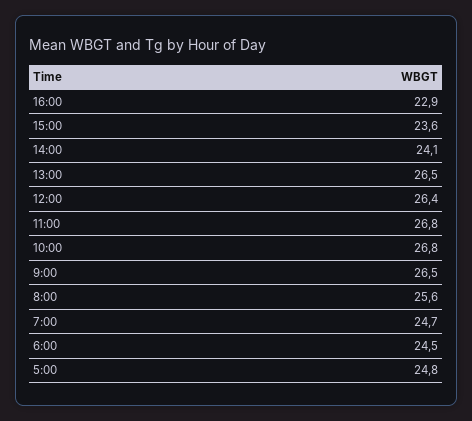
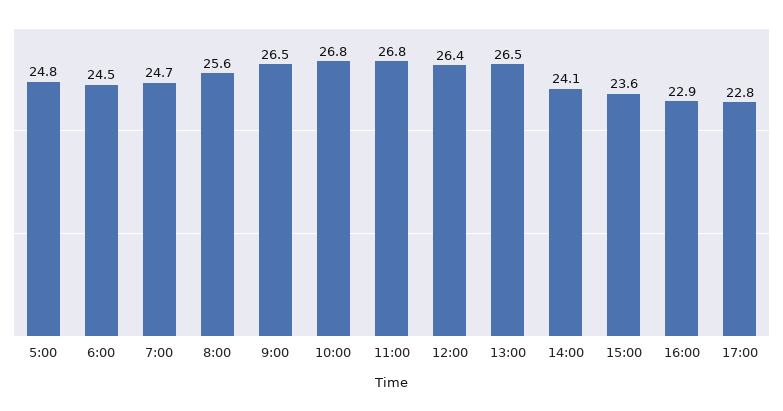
17:00: none -> 22.8

